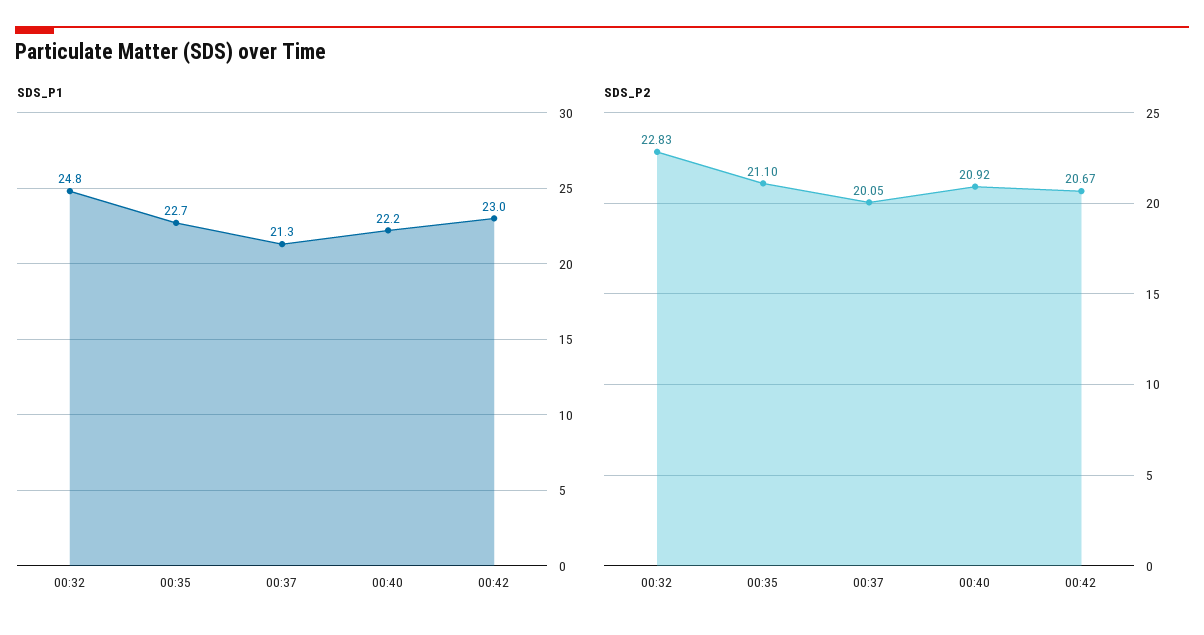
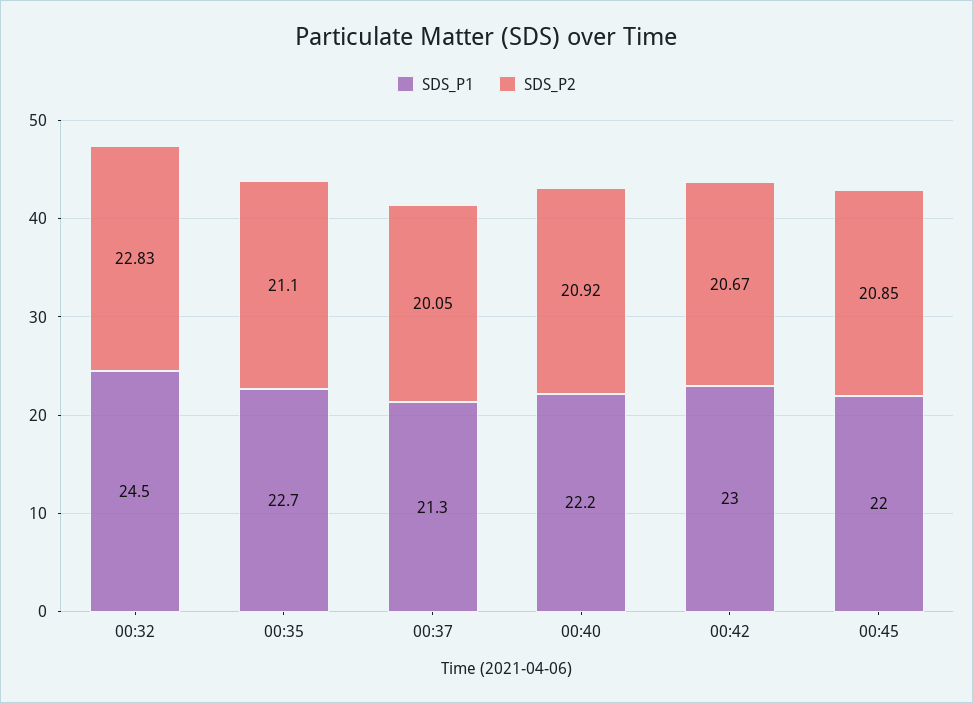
SDS_P1, 00:32: 24.8 -> 24.5
SDS_P1, 00:45: none -> 22
SDS_P2, 00:45: none -> 20.85

